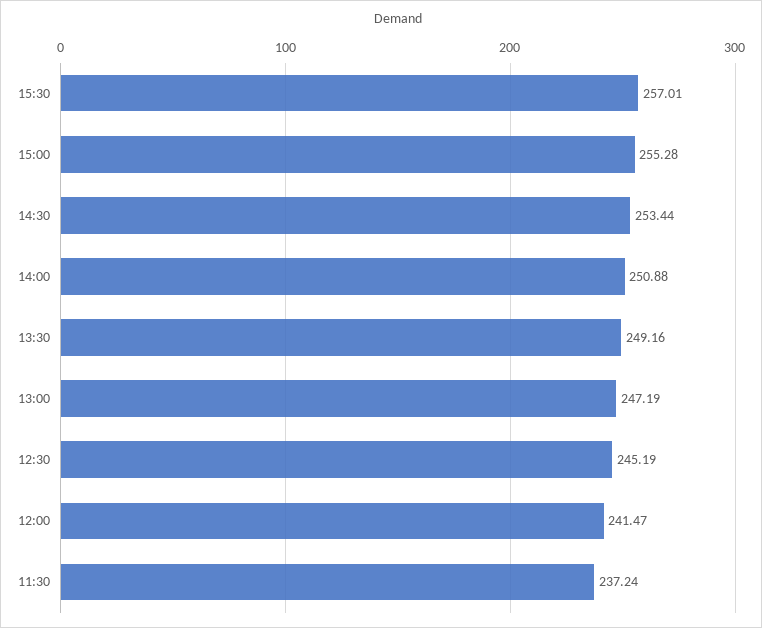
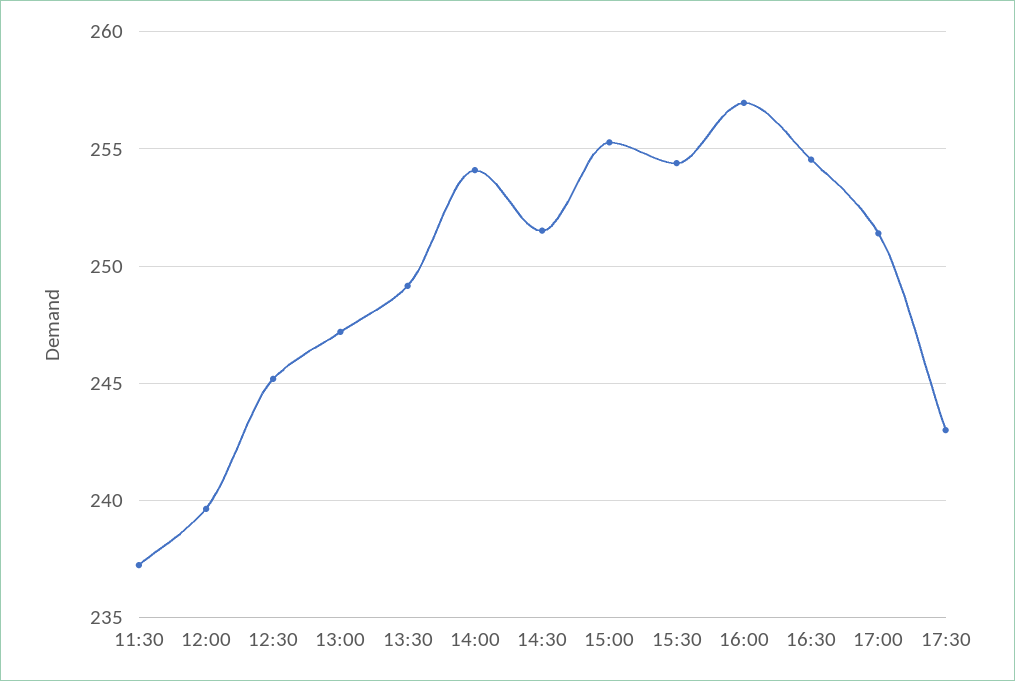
15:30: 257.01 -> 254.5
14:30: 253.44 -> 251.5
14:00: 250.88 -> 254
12:00: 241.47 -> 239.5
16:00: none -> 257
16:30: none -> 254.5
17:00: none -> 251.5
17:30: none -> 243

